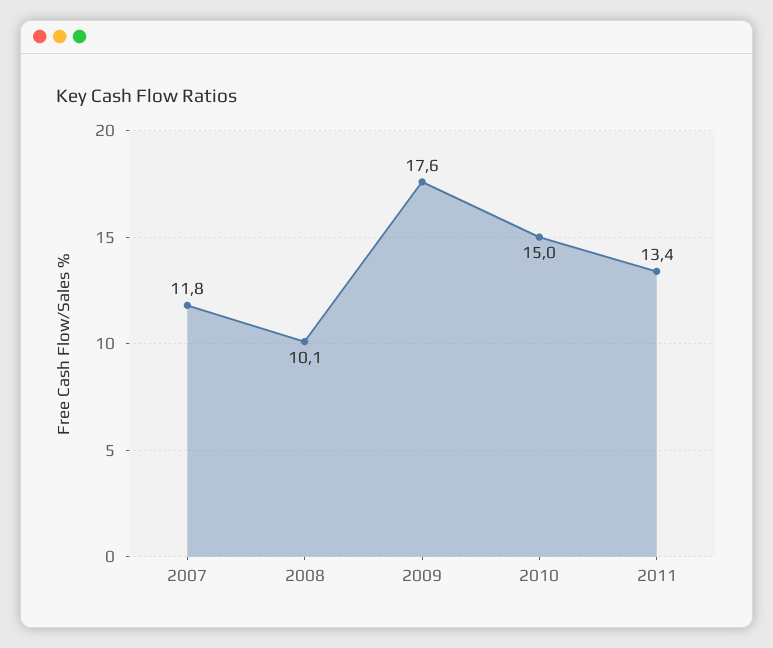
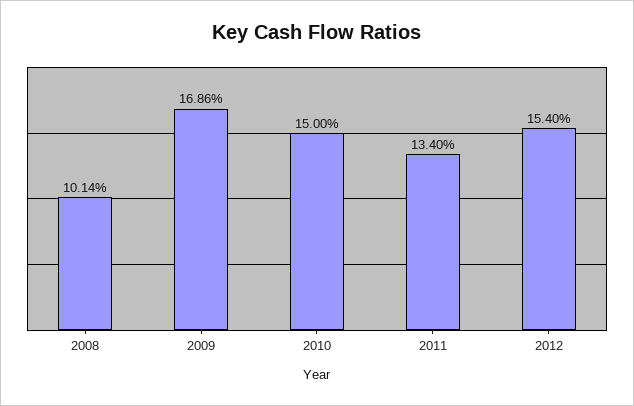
2007: 11.8 -> none
2009: 17.6 -> 16.86
2012: none -> 15.4

